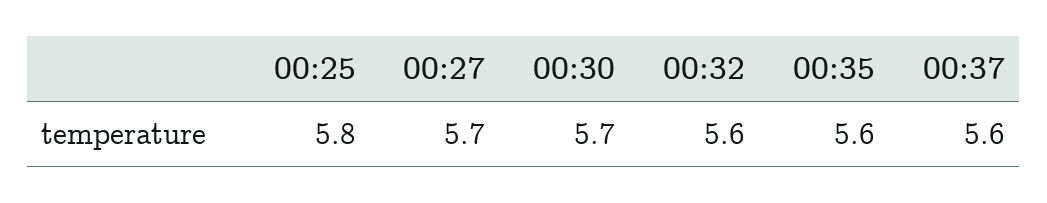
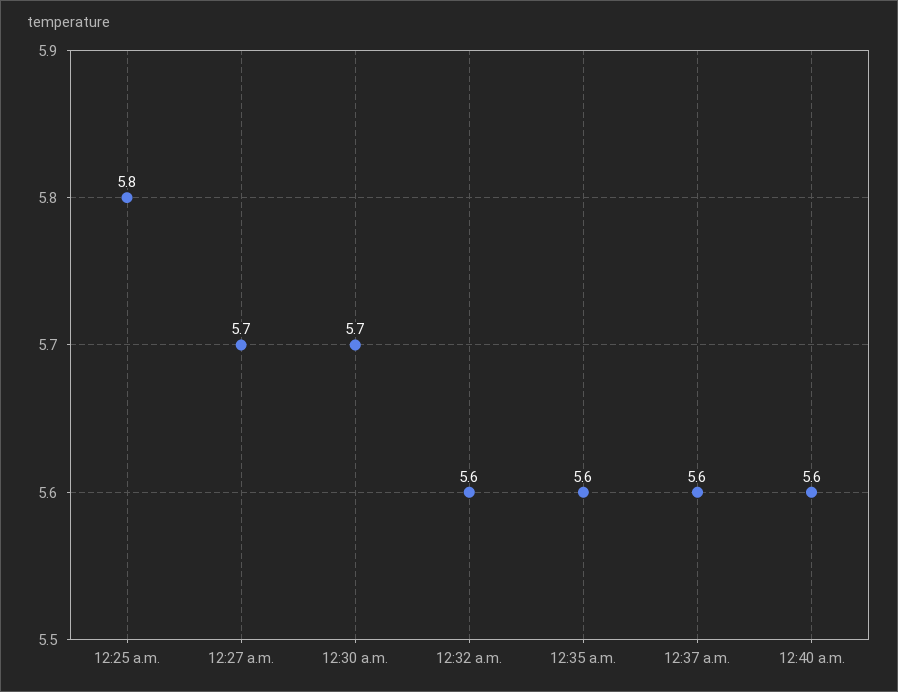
12:40 a.m.: none -> 5.6

